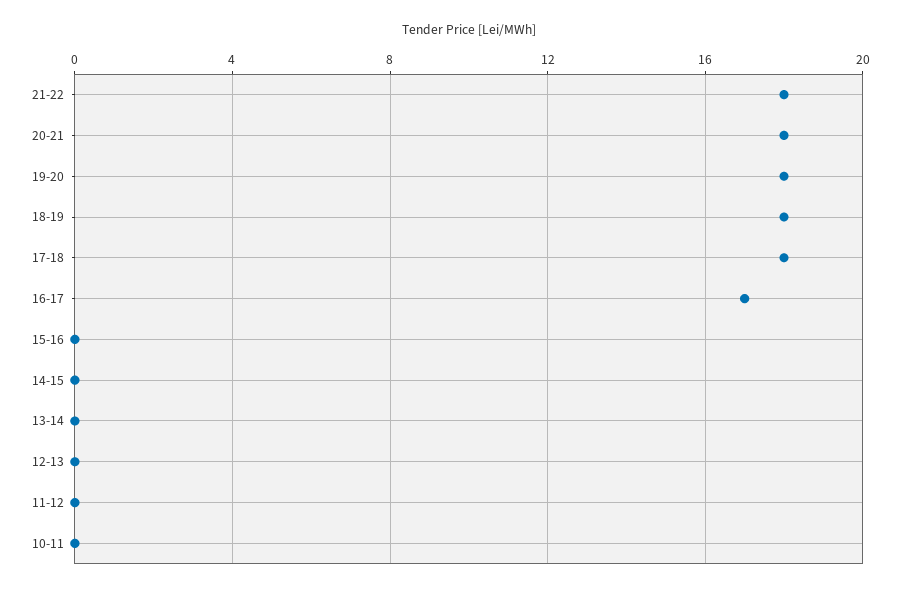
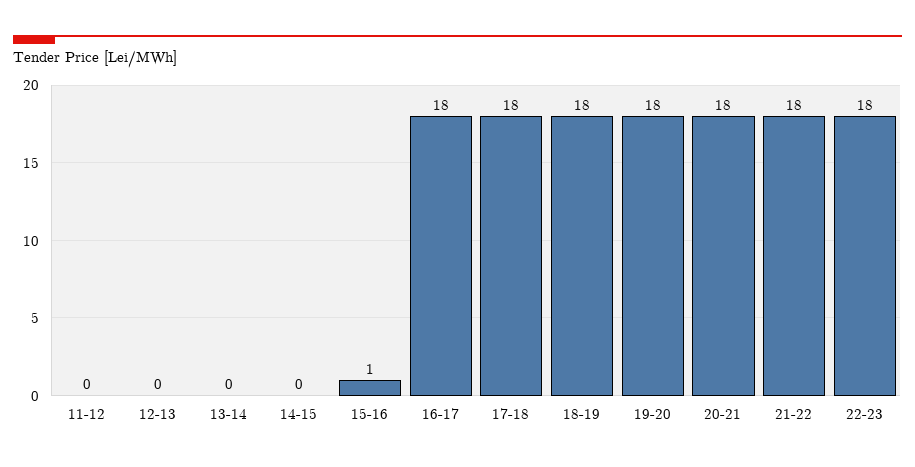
16-17: 17 -> 18
15-16: 0 -> 1
10-11: 0 -> none
22-23: none -> 18

